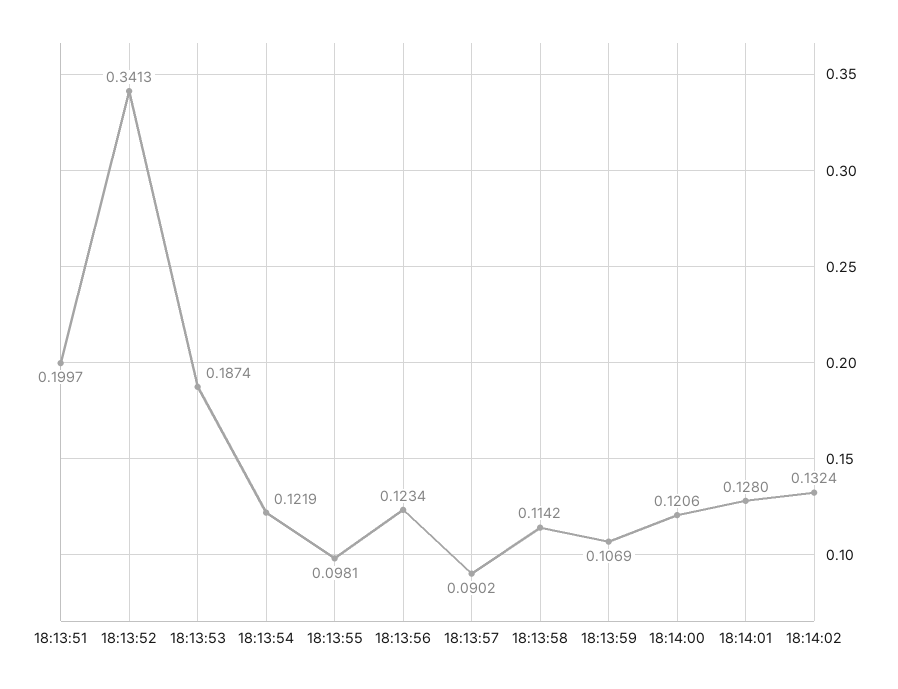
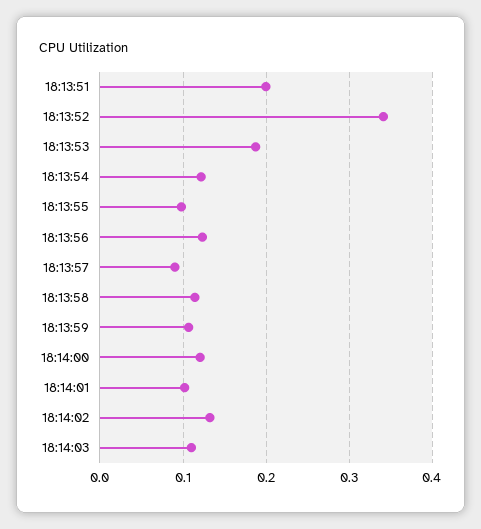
18:14:01: 0.128 -> 0.1
18:14:03: none -> 0.11

